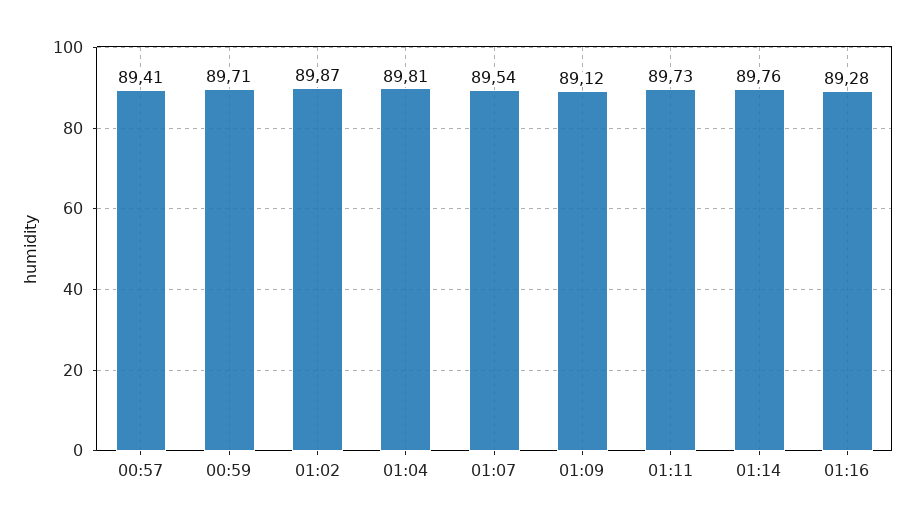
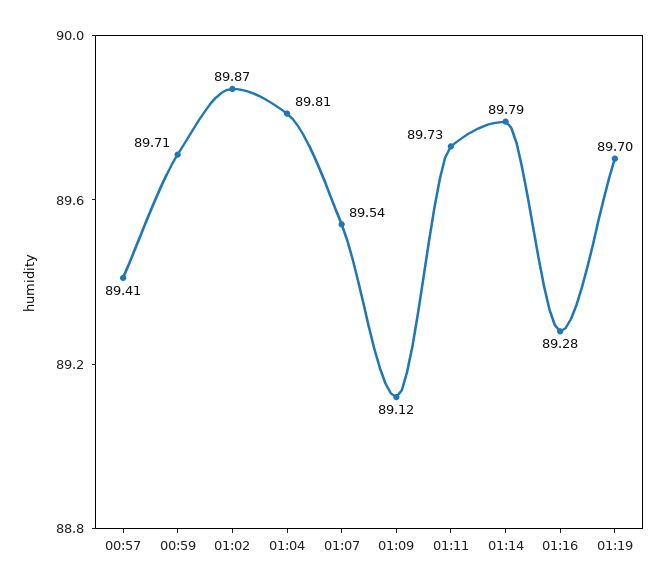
01:14: 89.76 -> 89.79
01:19: none -> 89.7

